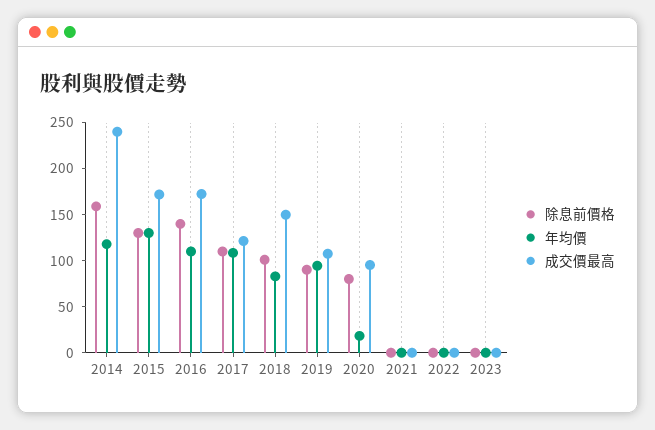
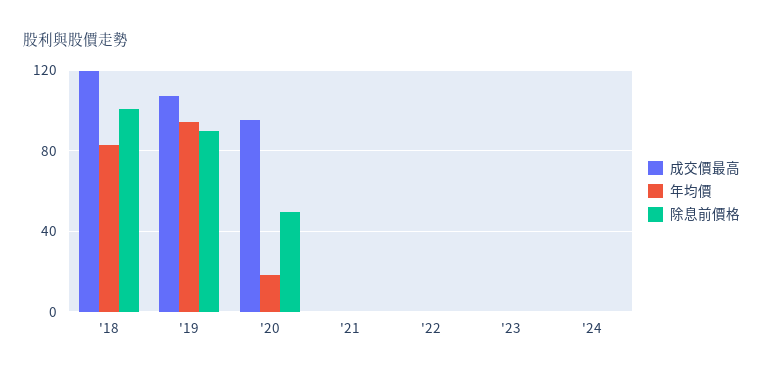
除息前價格, 2014: 160 -> none
年均價, 2014: 120 -> none
成交價最高, 2014: 240 -> none
除息前價格, 2015: 130 -> none
年均價, 2015: 130 -> none
成交價最高, 2015: 170 -> none
除息前價格, 2016: 140 -> none
年均價, 2016: 110 -> none
成交價最高, 2016: 170 -> none
除息前價格, 2017: 110 -> none
年均價, 2017: 110 -> none
成交價最高, 2017: 120 -> none
成交價最高, 2018: 150 -> 120
除息前價格, 2020: 80 -> 50
成交價最高, '24: none -> 0
年均價, '24: none -> 0
除息前價格, '24: none -> 0

